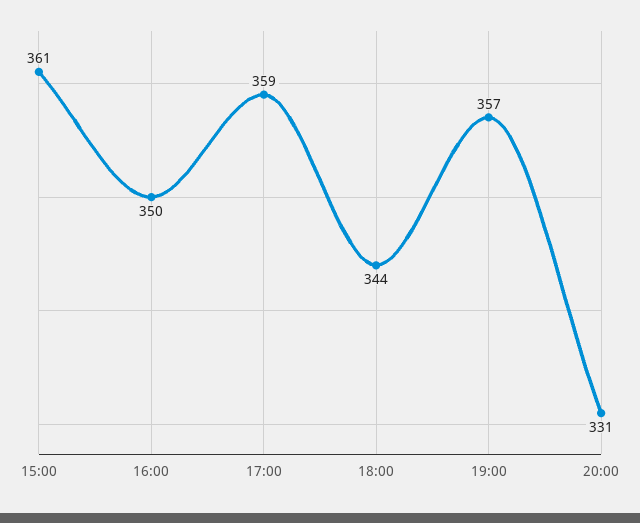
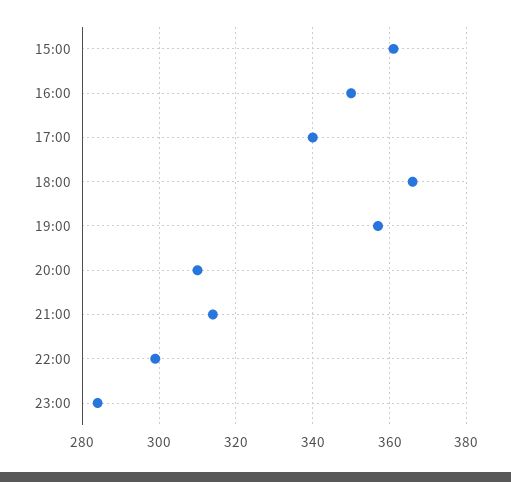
17:00: 359 -> 340
18:00: 344 -> 365
20:00: 331 -> 310
21:00: none -> 315
22:00: none -> 300
23:00: none -> 285

